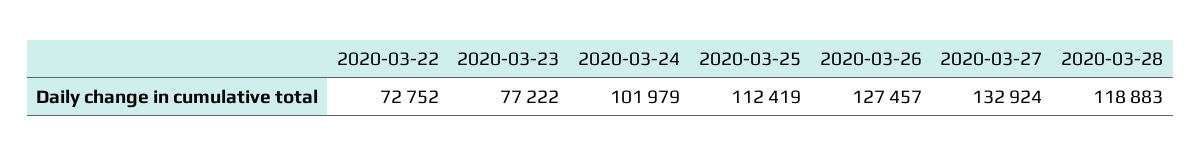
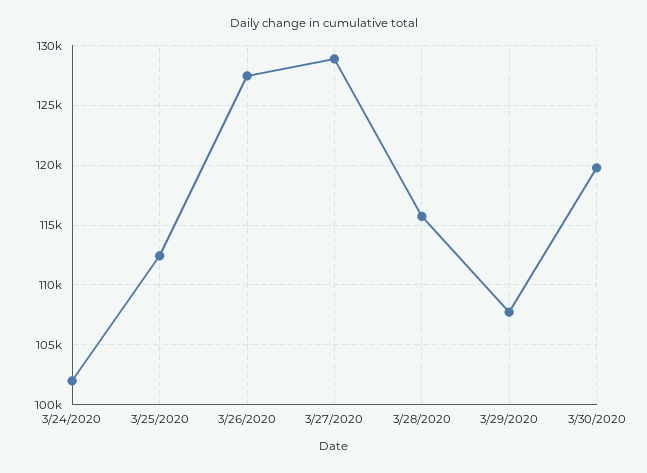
2020-03-22: 72752 -> none
2020-03-23: 77222 -> none
2020-03-27: 132924 -> 129000
2020-03-28: 118883 -> 116000
3/29/2020: none -> 108000
3/30/2020: none -> 120000

